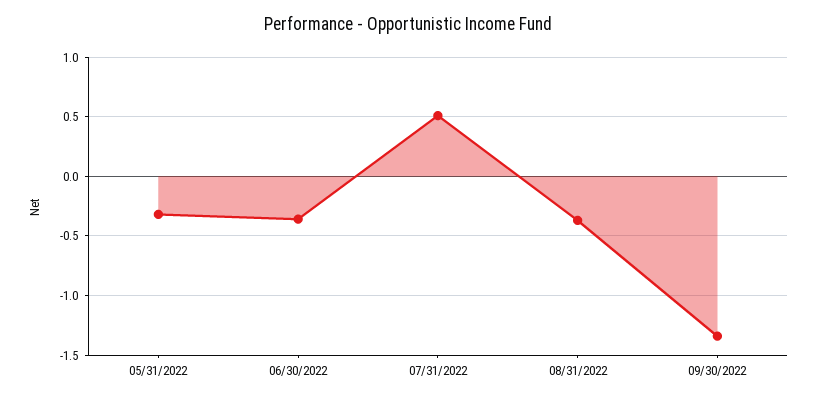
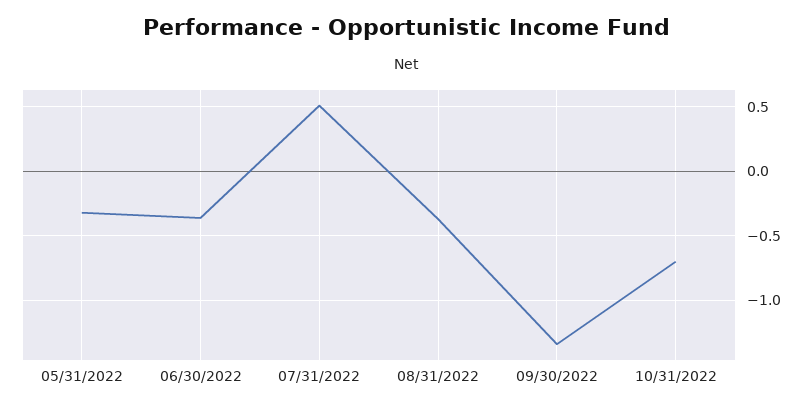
10/31/2022: none -> -0.7

